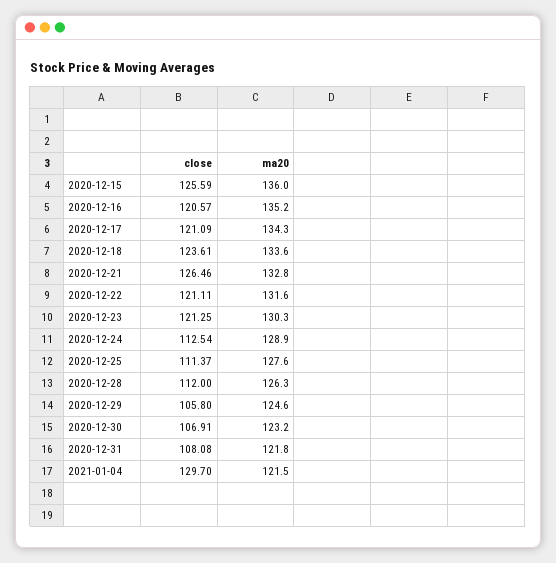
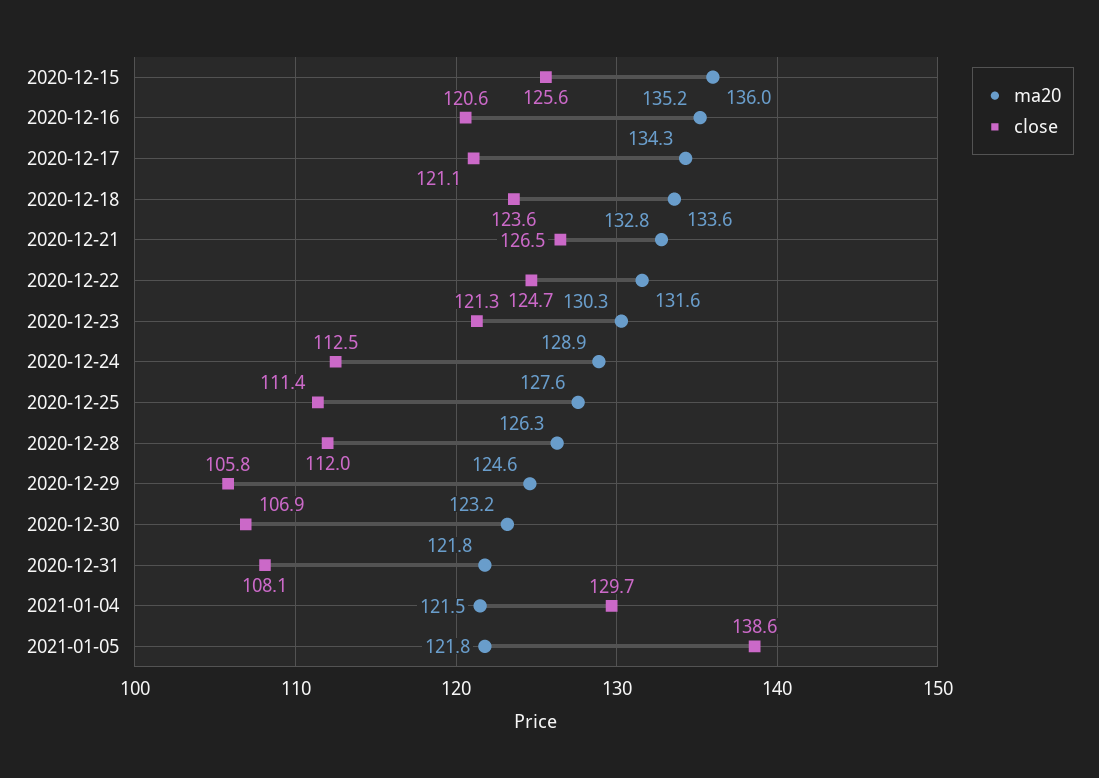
close, 2020-12-22: 121.11 -> 124.7
ma20, 2021-01-05: none -> 121.8
close, 2021-01-05: none -> 138.6

